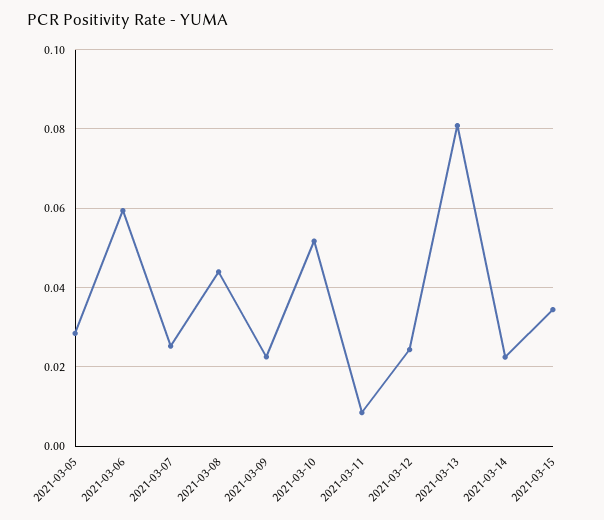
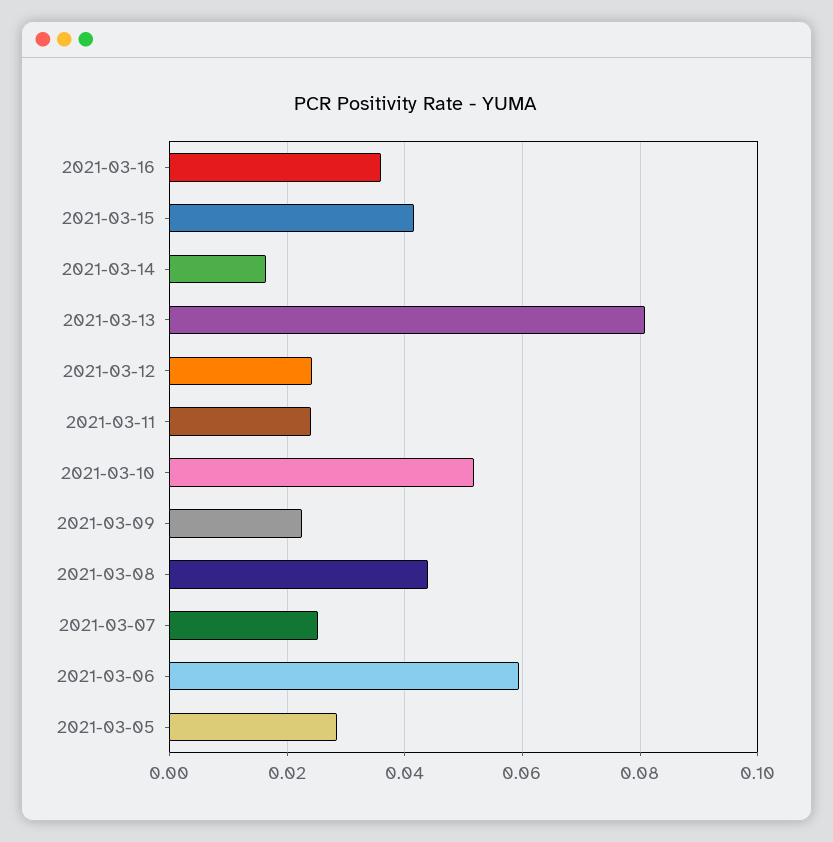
2021-03-11: 0.008 -> 0.024
2021-03-14: 0.022 -> 0.016
2021-03-15: 0.034 -> 0.042
2021-03-16: none -> 0.036

